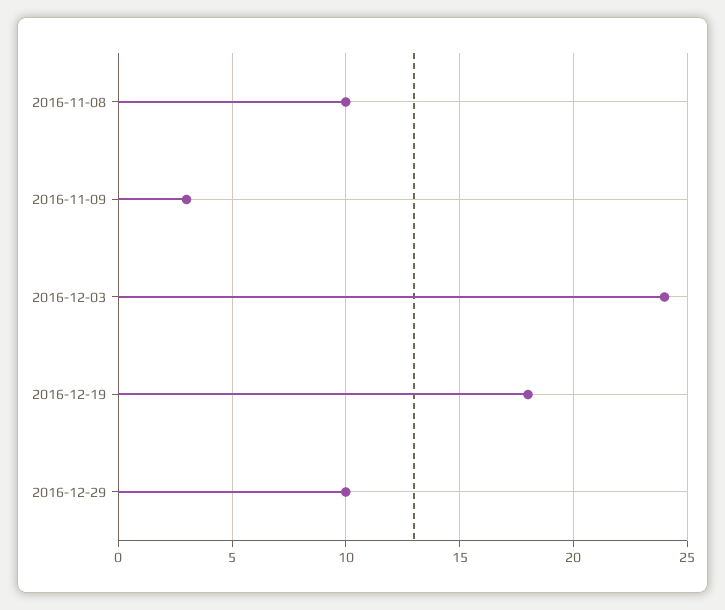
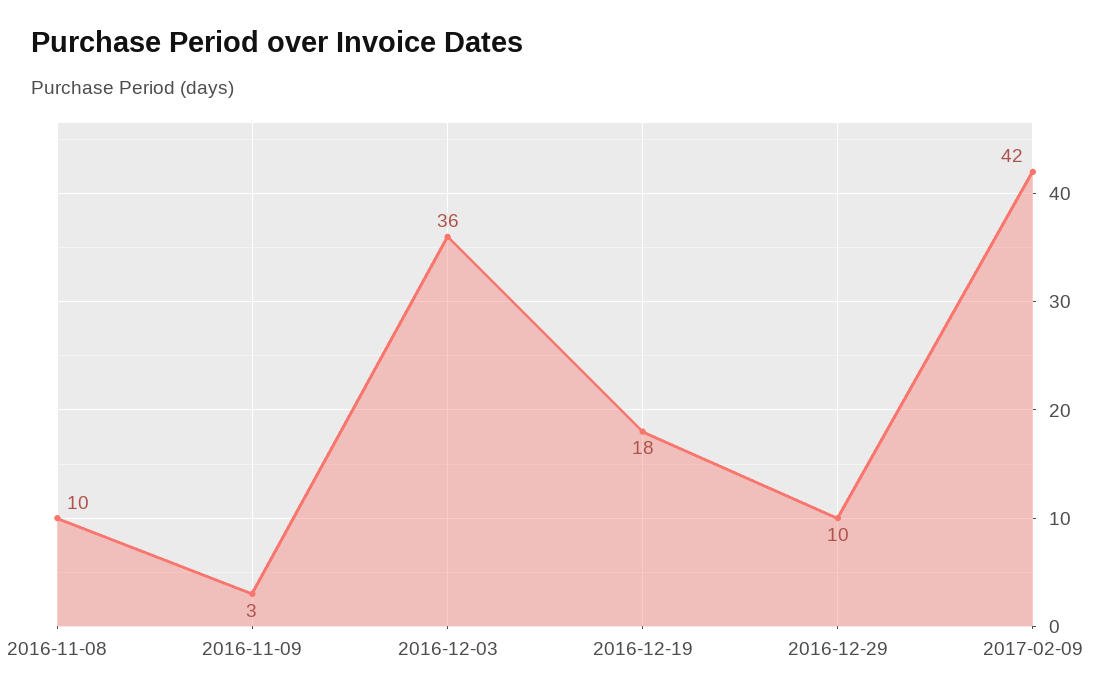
2016-12-03: 24 -> 36
2017-02-09: none -> 42

